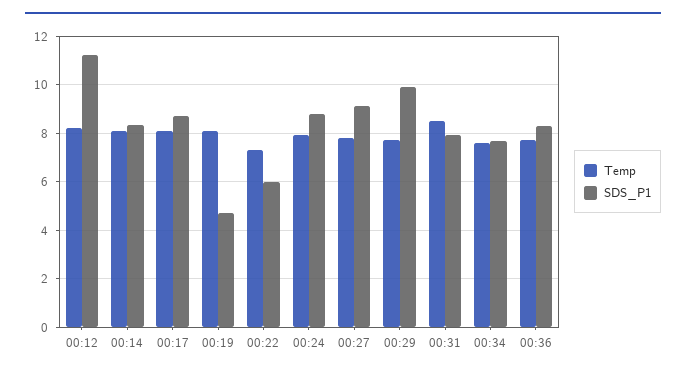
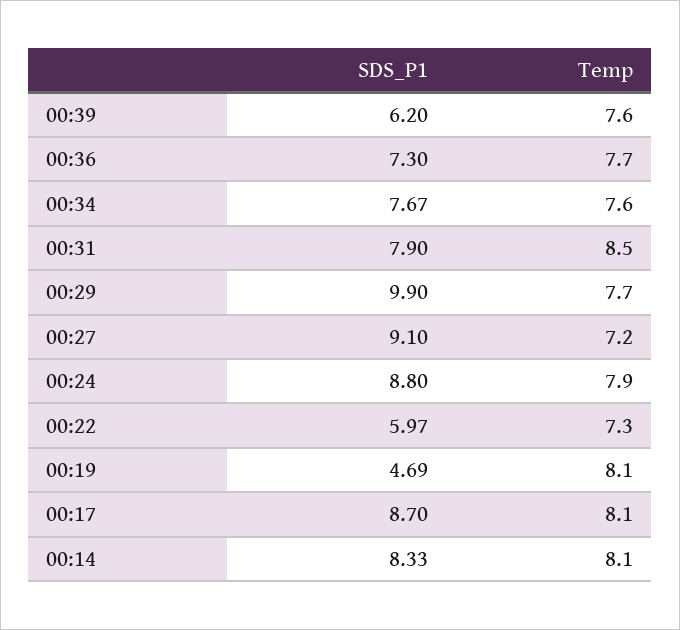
Temp, 00:12: 8.25 -> none
SDS_P1, 00:12: 11.25 -> none
Temp, 00:27: 7.75 -> 7.2
SDS_P1, 00:36: 8.25 -> 7.3
SDS_P1, 00:39: none -> 6.2
Temp, 00:39: none -> 7.6

